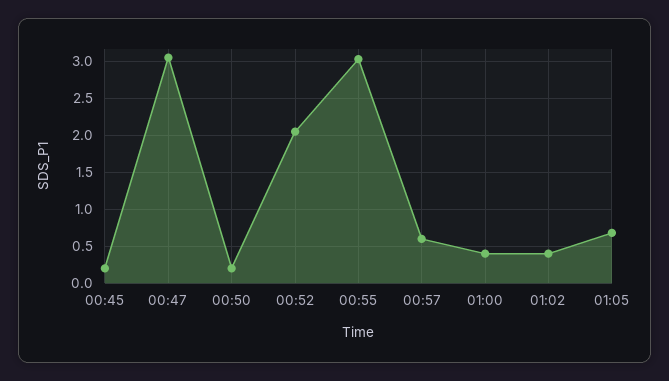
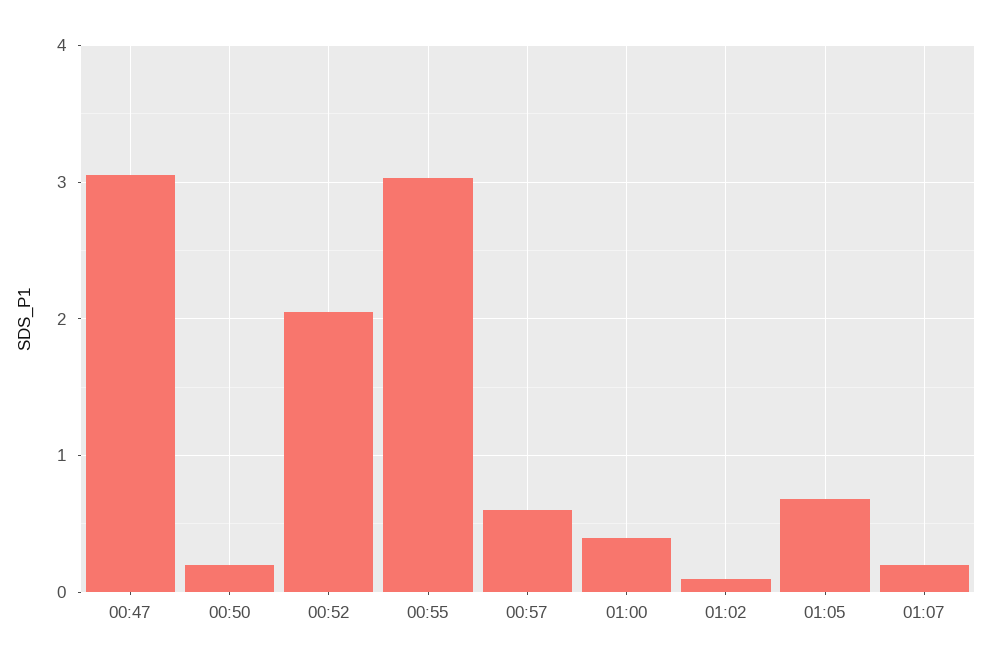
00:45: 0.2 -> none
01:02: 0.4 -> 0.1
01:07: none -> 0.2

